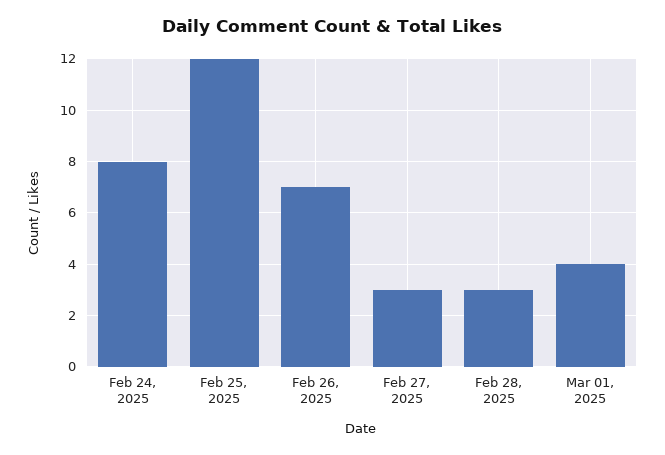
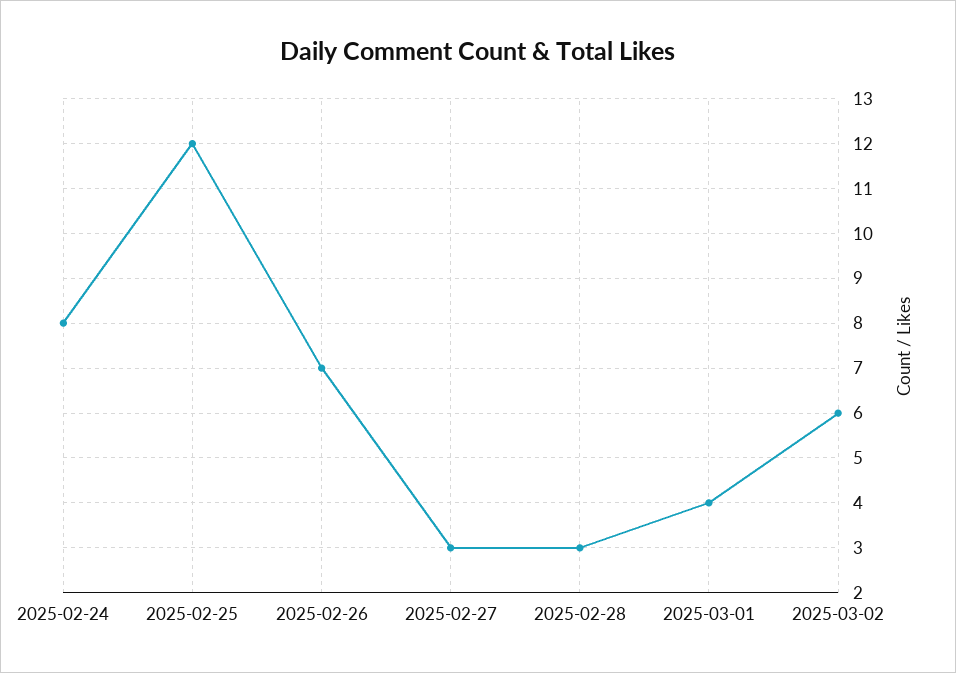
2025-03-02: none -> 6

